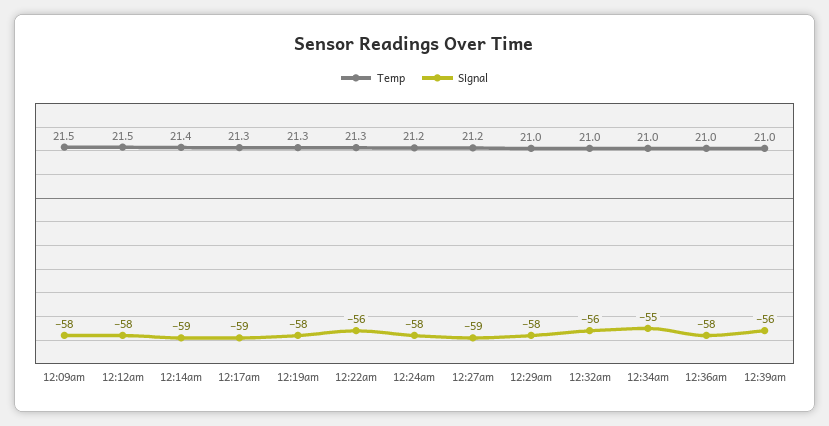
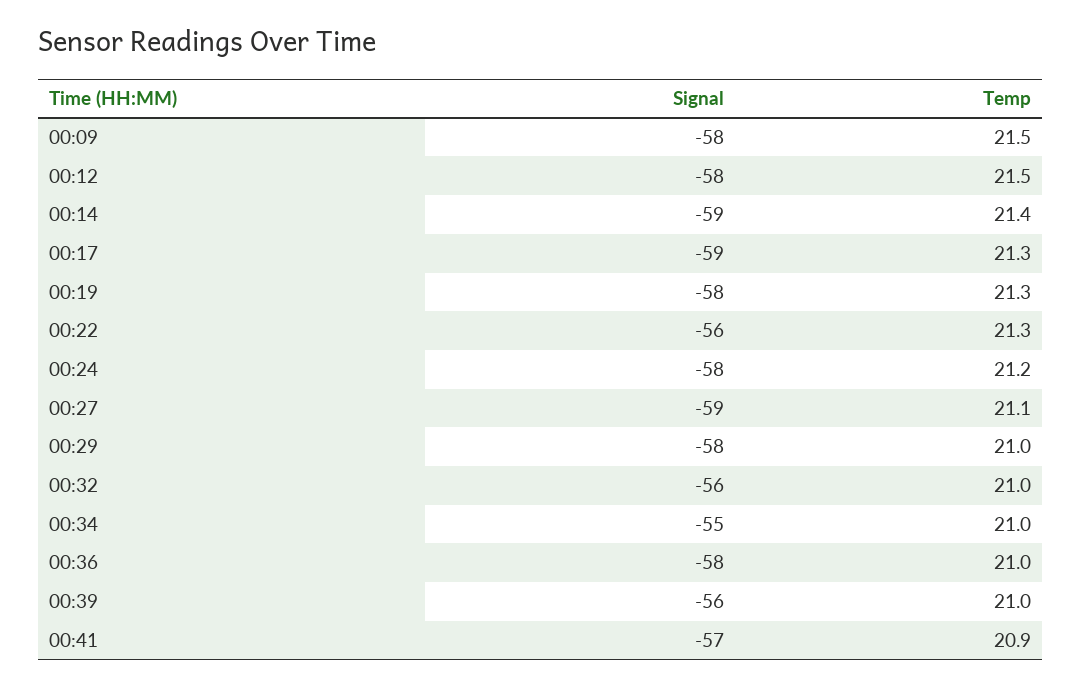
Temp, 12:27am: 21.2 -> 21.1
Signal, 00:41: none -> -57
Temp, 00:41: none -> 20.9

